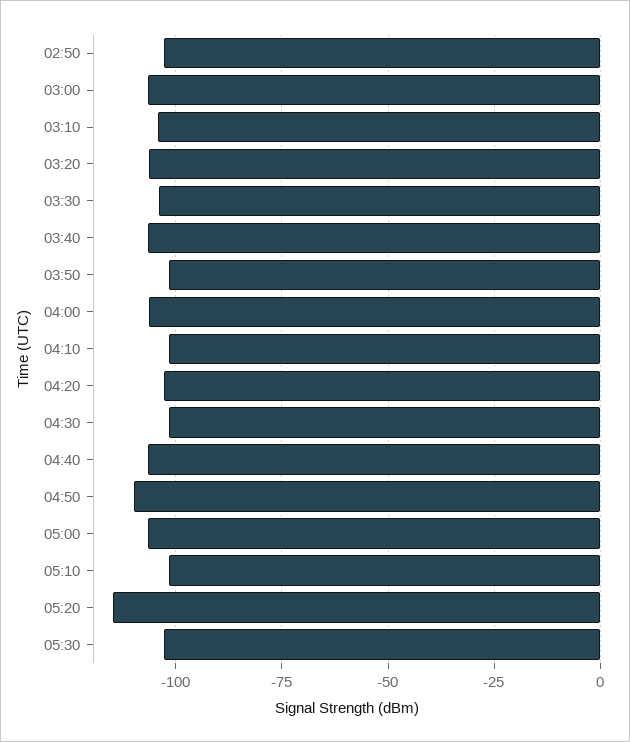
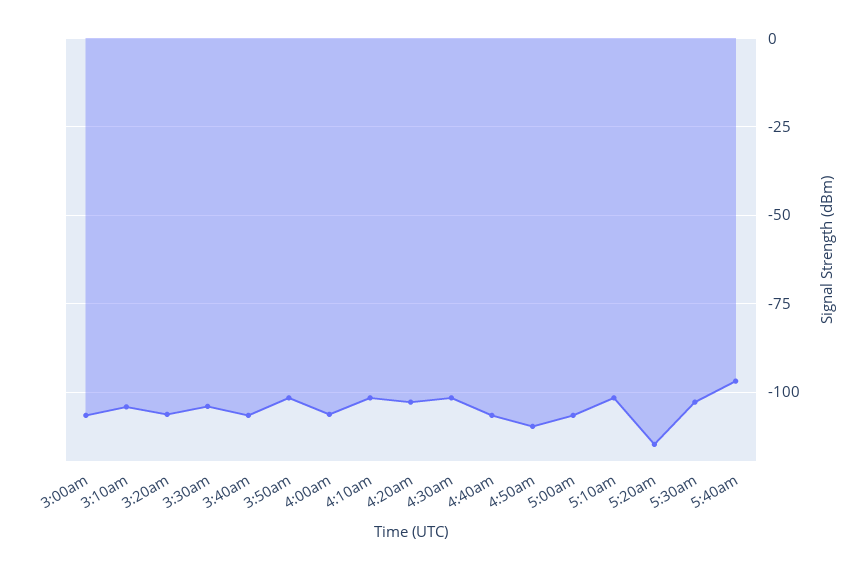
02:50: -102.5 -> none
5:40am: none -> -97.5

